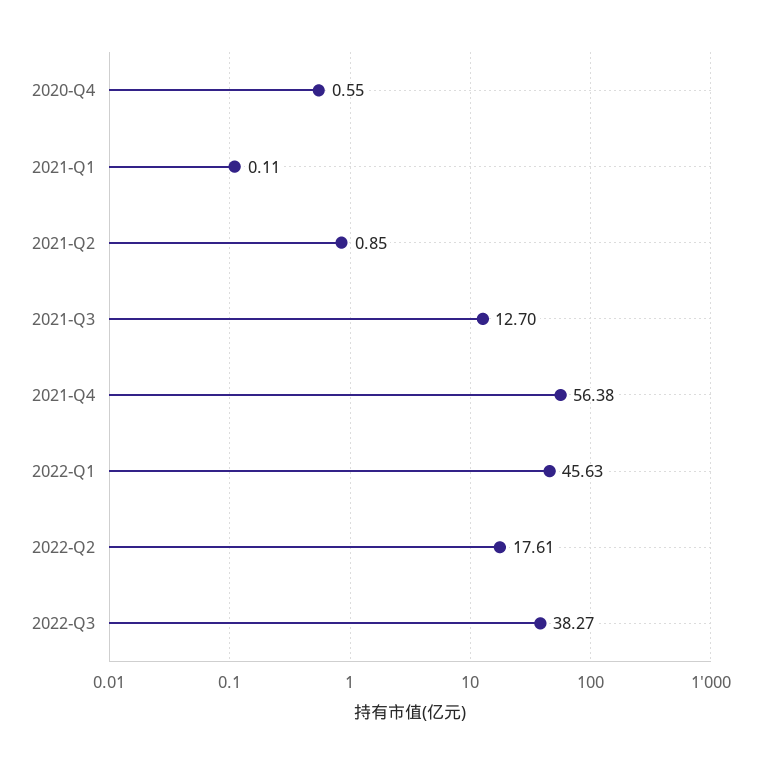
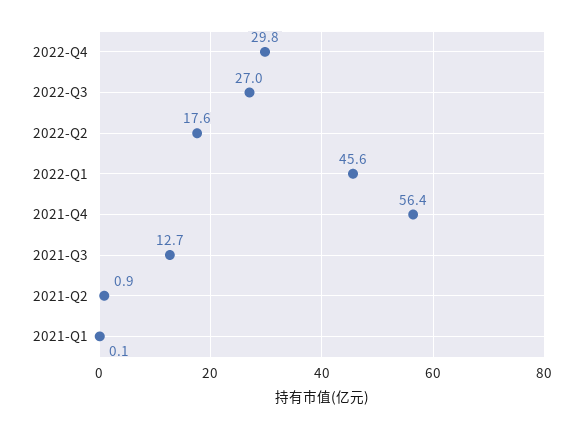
2020-Q4: 0.55 -> none
2022-Q3: 38.27 -> 27
2022-Q4: none -> 29.8

